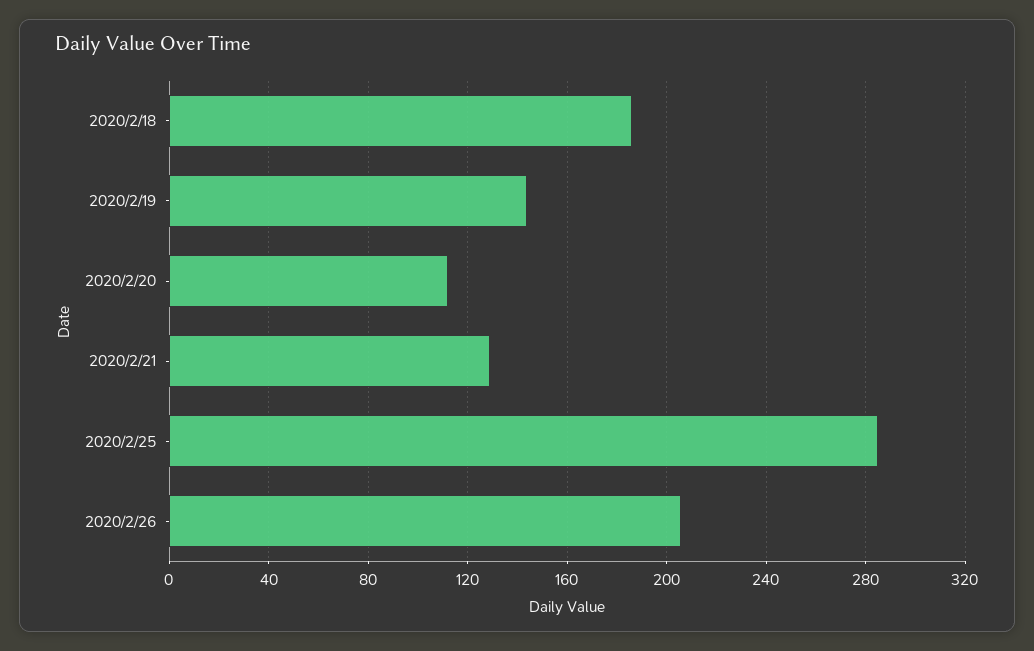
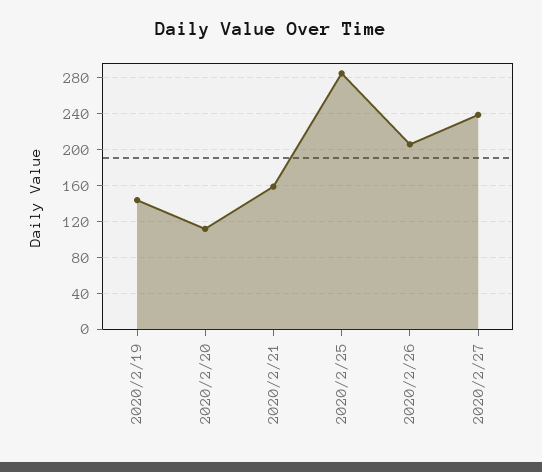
2020/2/18: 185 -> none
2020/2/21: 130 -> 160
2020/2/27: none -> 240

